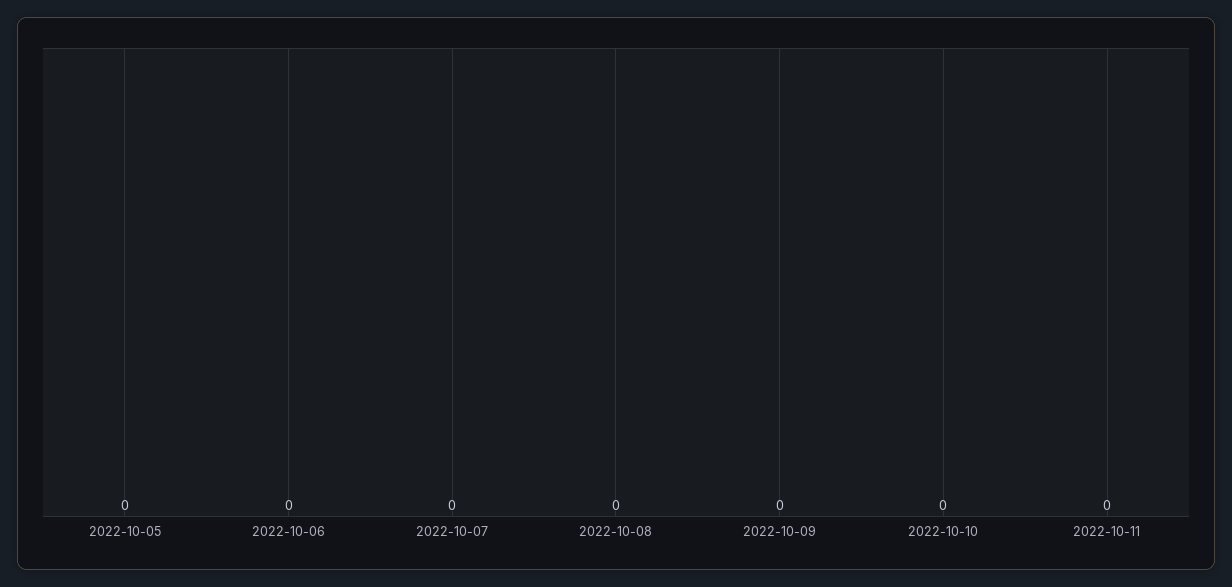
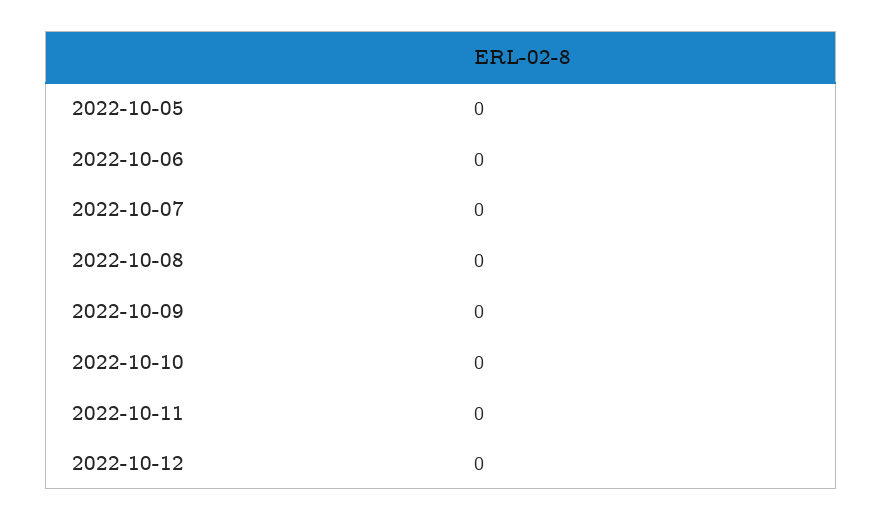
2022-10-12: none -> 0

